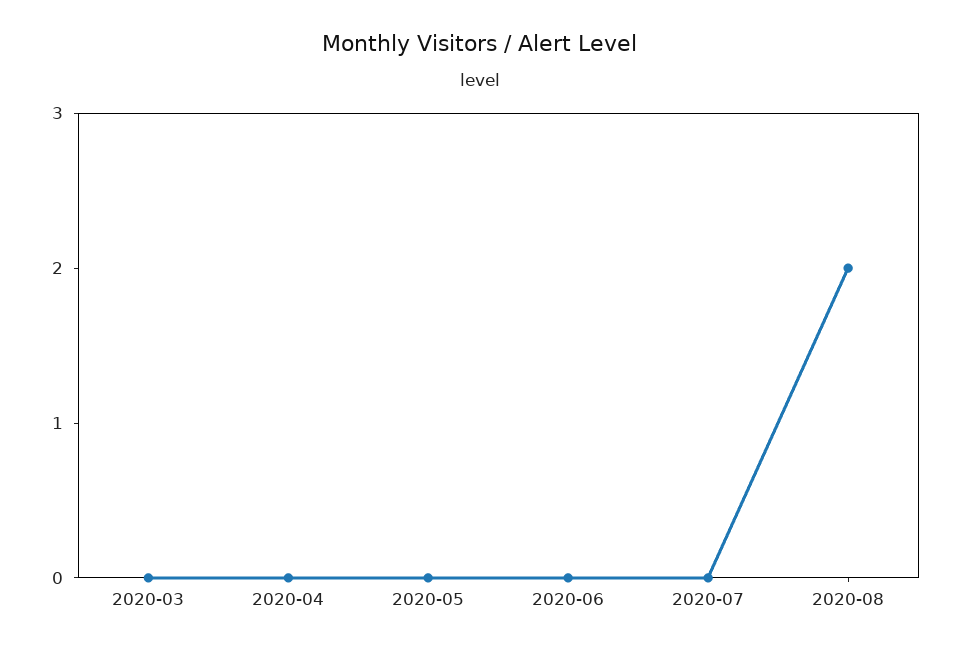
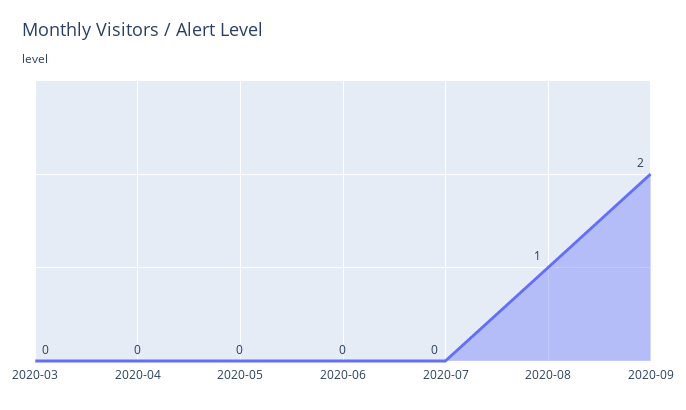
2020-08: 2 -> 1
2020-09: none -> 2

